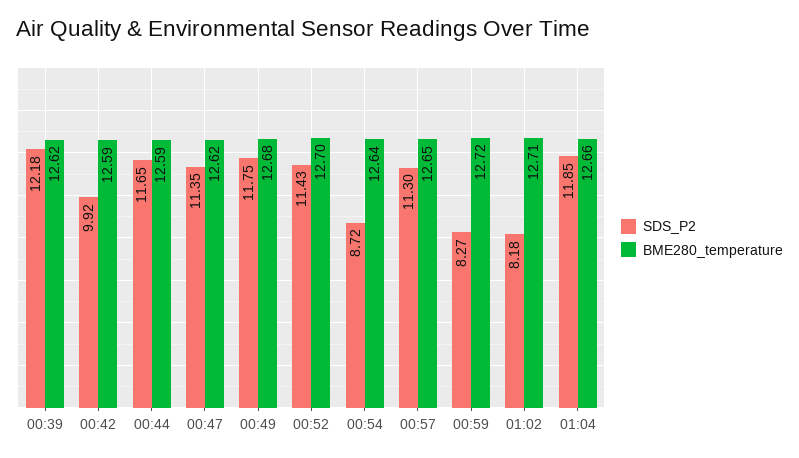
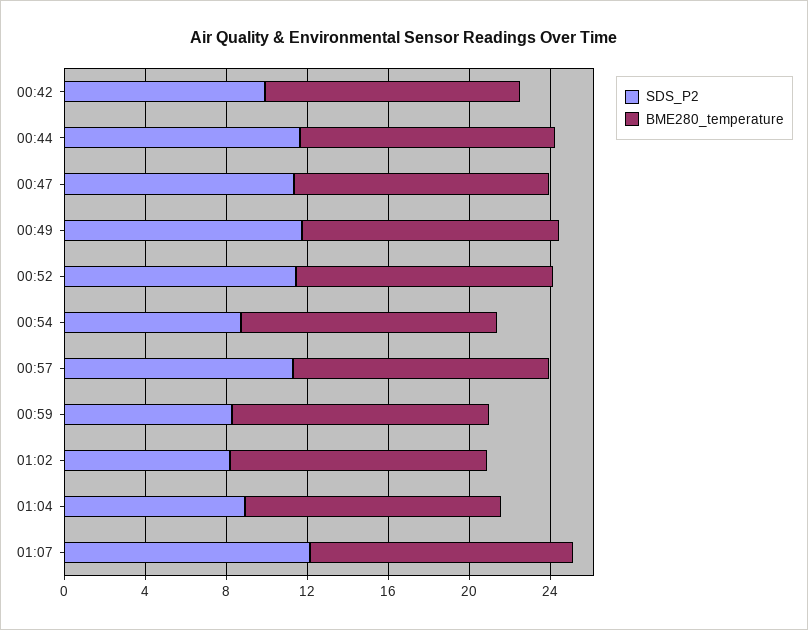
SDS_P2, 00:39: 12.18 -> none
BME280_temperature, 00:39: 12.62 -> none
SDS_P2, 01:04: 11.85 -> 9
SDS_P2, 01:07: none -> 12
BME280_temperature, 01:07: none -> 13

